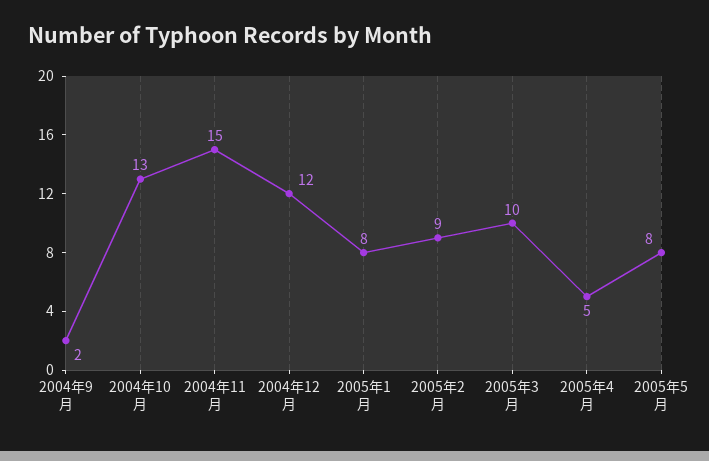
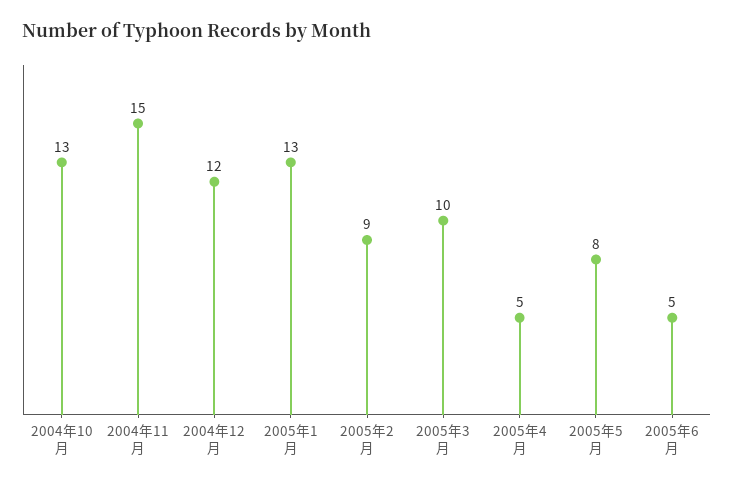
2004年9月: 2 -> none
2005年1月: 8 -> 13
2005年6月: none -> 5

